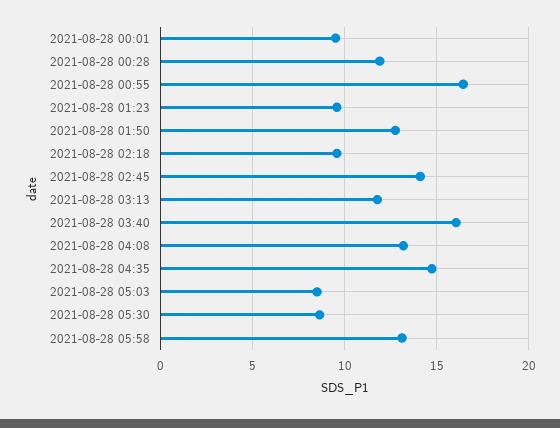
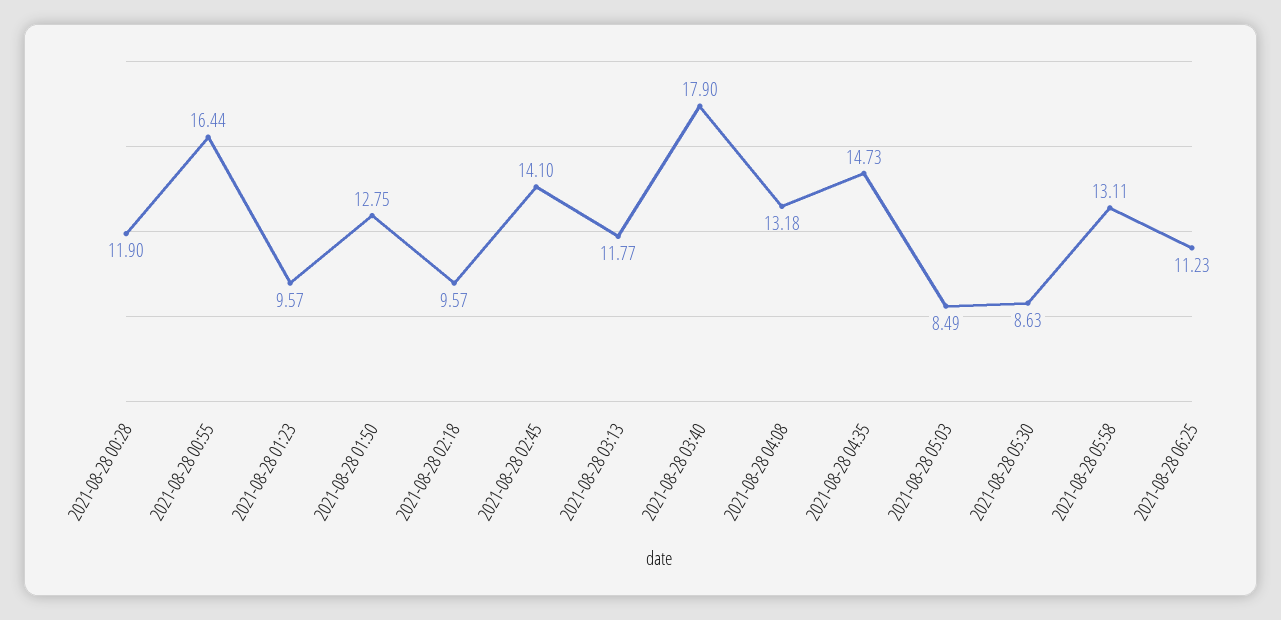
2021-08-28 00:01: 9.5 -> none
2021-08-28 03:40: 16 -> 17.9
2021-08-28 06:25: none -> 11.23

